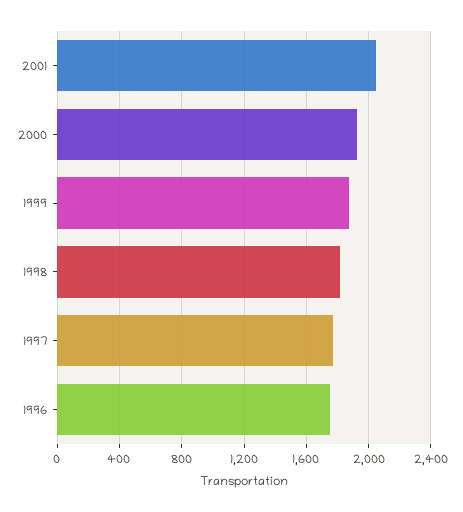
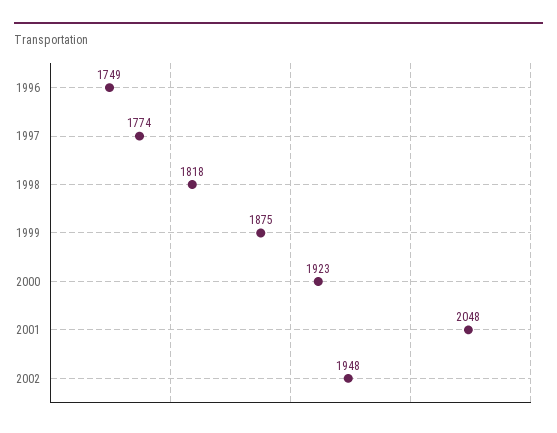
2002: none -> 1948

